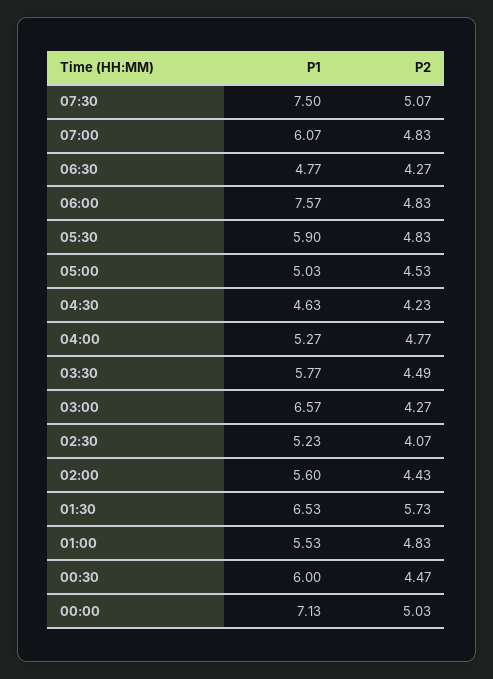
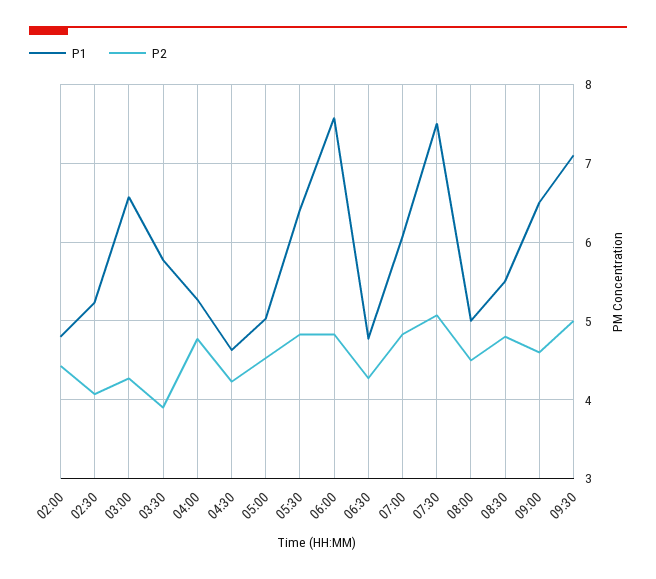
P1, 05:30: 5.9 -> 6.4
P2, 03:30: 4.49 -> 3.9
P1, 02:00: 5.6 -> 4.8
P1, 01:30: 6.53 -> none
P2, 01:30: 5.73 -> none
P1, 01:00: 5.53 -> none
P2, 01:00: 4.83 -> none
P1, 00:30: 6 -> none
P2, 00:30: 4.47 -> none
P1, 00:00: 7.13 -> none
P2, 00:00: 5.03 -> none
P1, 08:00: none -> 5
P2, 08:00: none -> 4.5
P1, 08:30: none -> 5.5
P2, 08:30: none -> 4.8
P1, 09:00: none -> 6.5
P2, 09:00: none -> 4.6
P1, 09:30: none -> 7.1
P2, 09:30: none -> 5

